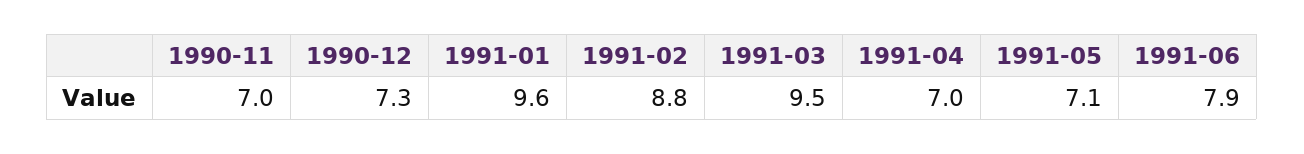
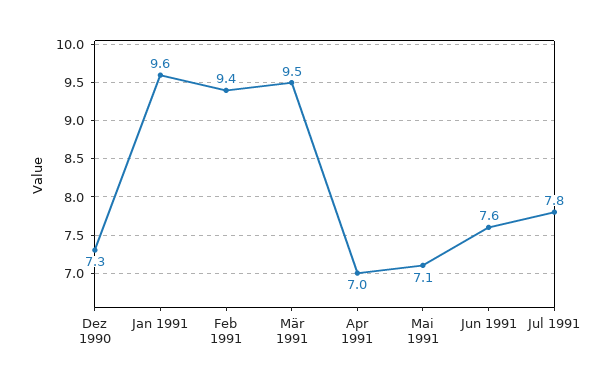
1990-11: 7 -> none
1991-02: 8.8 -> 9.4
1991-06: 7.9 -> 7.6
Jul 1991: none -> 7.8

